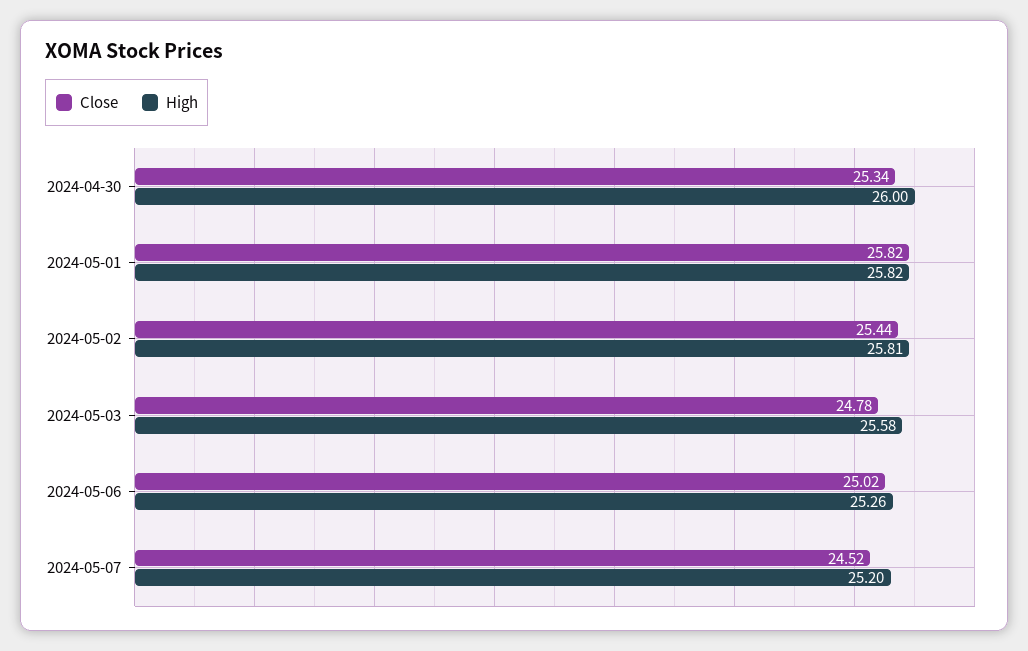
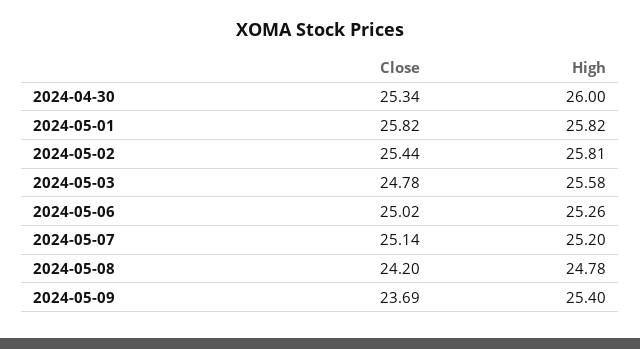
Close, 2024-05-07: 24.52 -> 25.14
Close, 2024-05-08: none -> 24.2
High, 2024-05-08: none -> 24.78
Close, 2024-05-09: none -> 23.69
High, 2024-05-09: none -> 25.4

